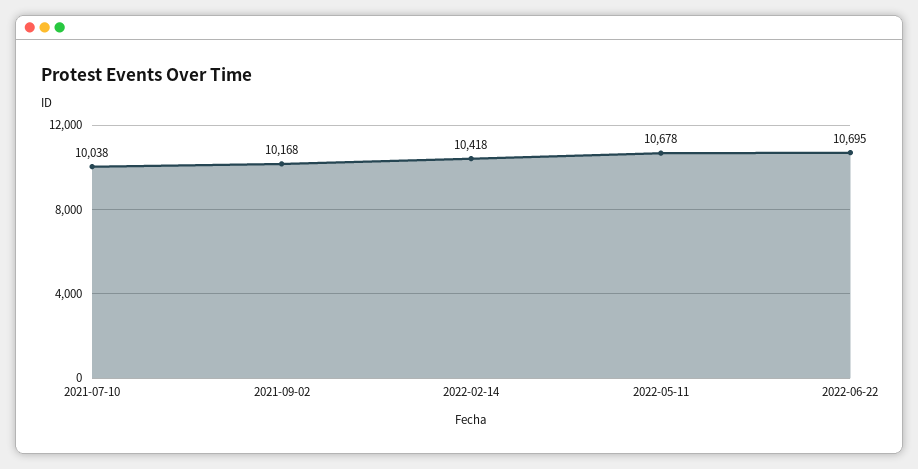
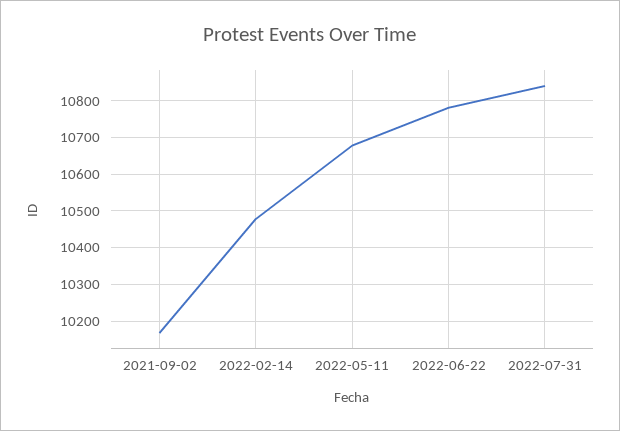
2021-07-10: 10038 -> none
2022-02-14: 10418 -> 10480
2022-06-22: 10695 -> 10780
2022-07-31: none -> 10840

